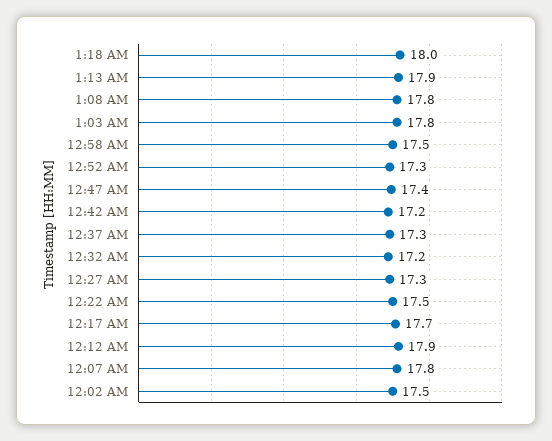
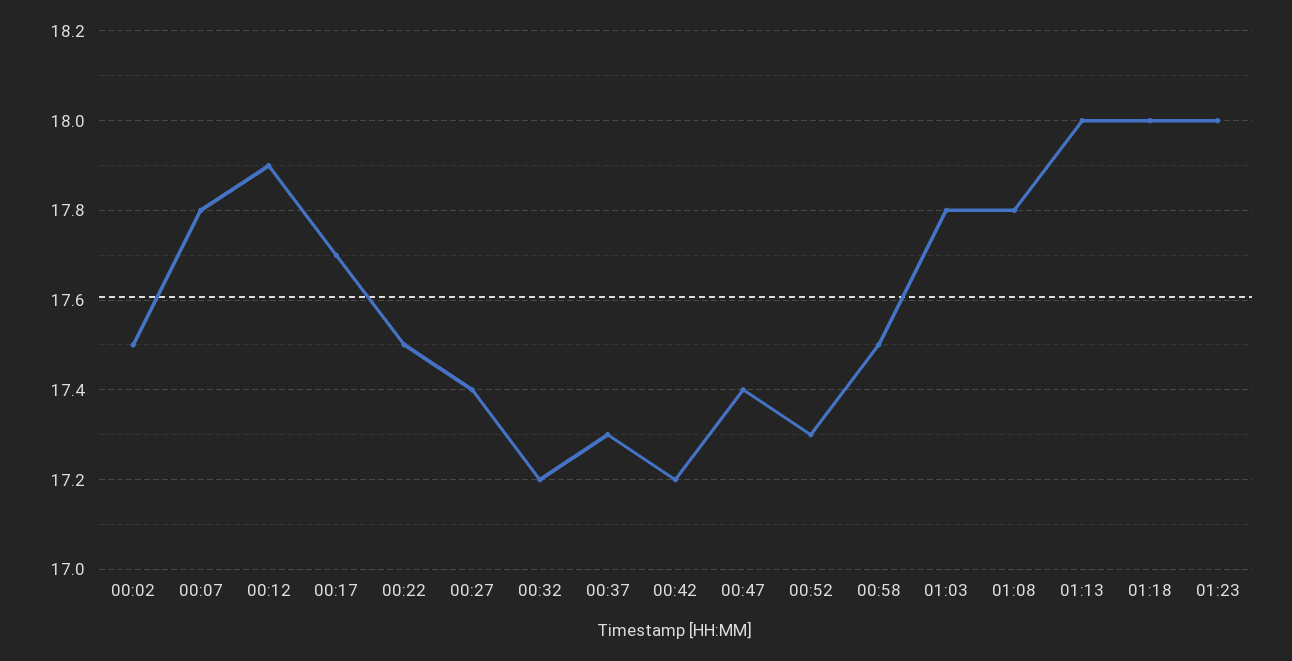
1:13 AM: 17.9 -> 18
12:27 AM: 17.3 -> 17.4
01:23: none -> 18

